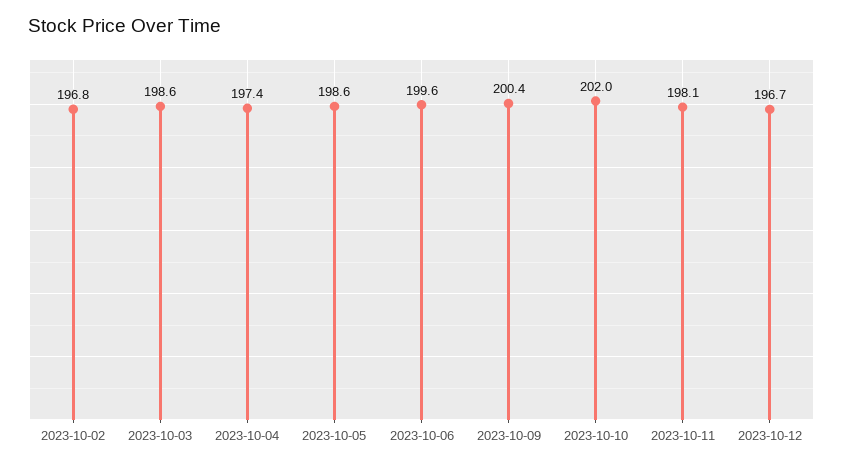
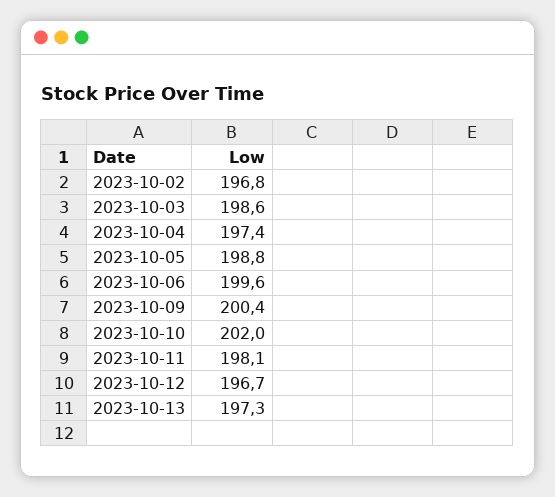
2023-10-05: 198.6 -> 198.8
2023-10-13: none -> 197.3

